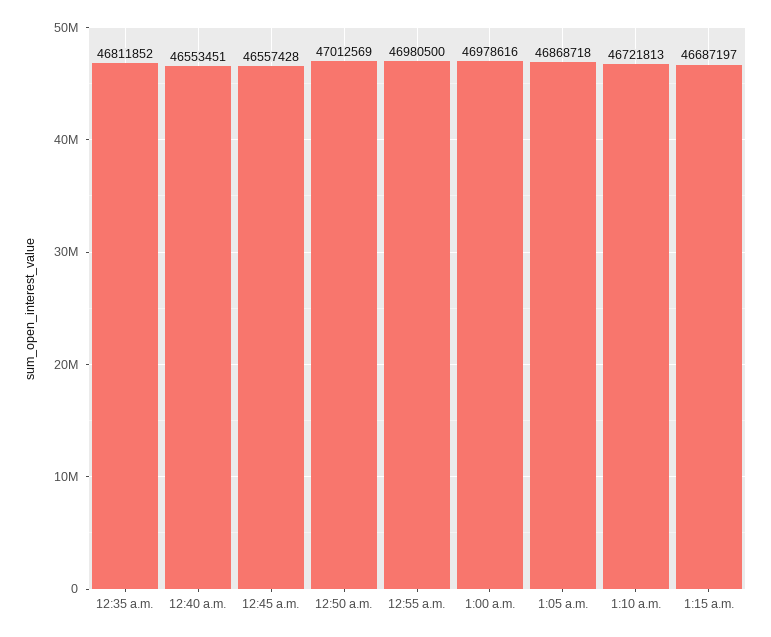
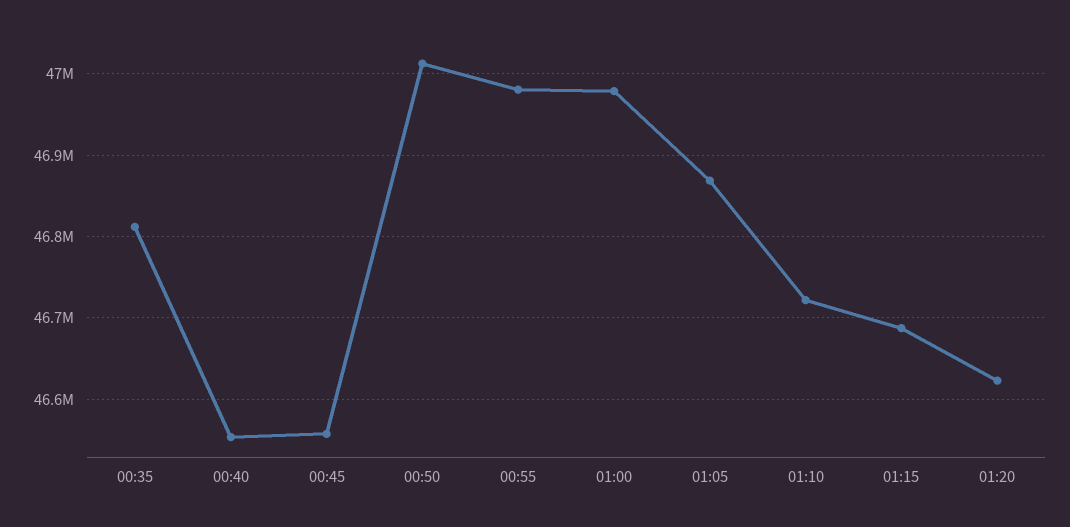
01:20: none -> 46620000

